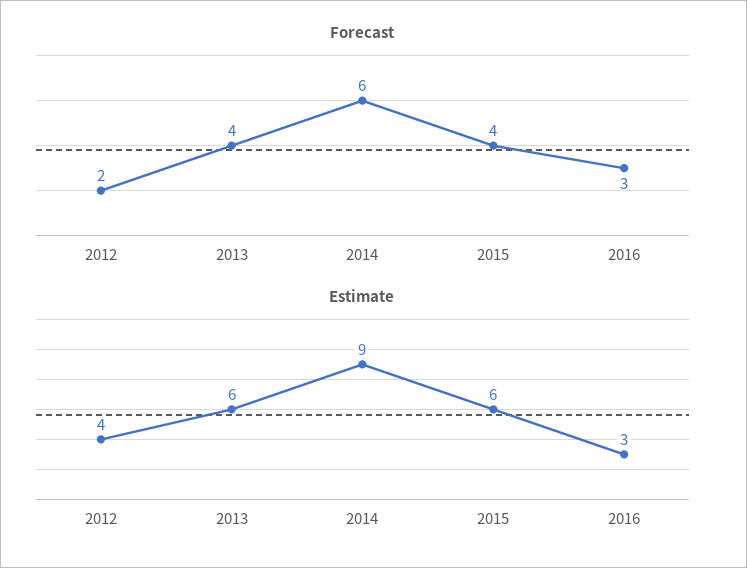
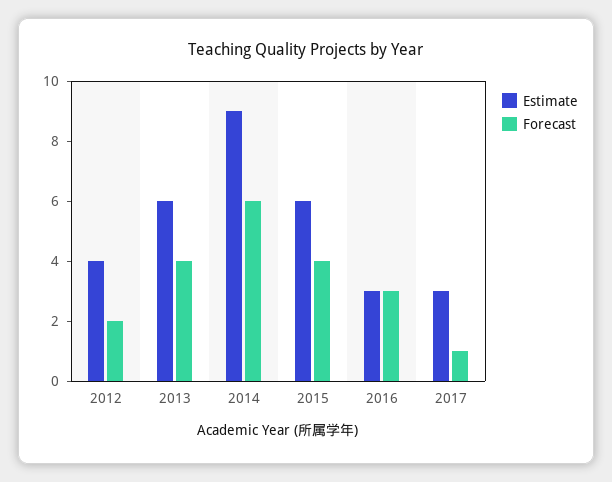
Estimate, 2017: none -> 3
Forecast, 2017: none -> 1

